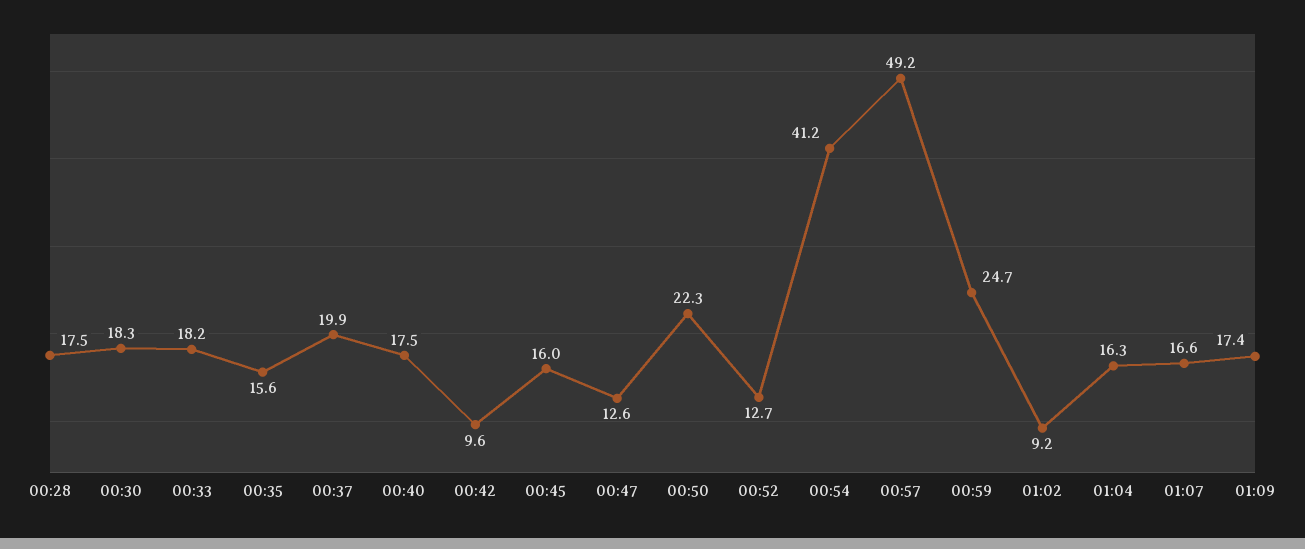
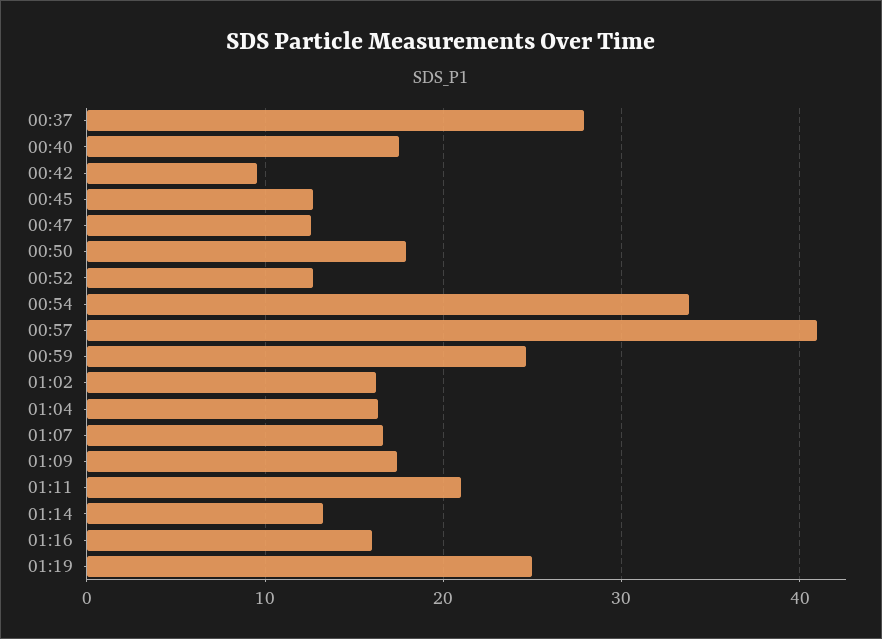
00:28: 17.5 -> none
00:30: 18.3 -> none
00:33: 18.2 -> none
00:35: 15.6 -> none
00:37: 19.9 -> 28
00:45: 16 -> 13
00:50: 22.3 -> 18
00:54: 41.2 -> 34
00:57: 49.2 -> 41
01:02: 9.2 -> 16
01:11: none -> 21
01:14: none -> 13
01:16: none -> 16
01:19: none -> 25

